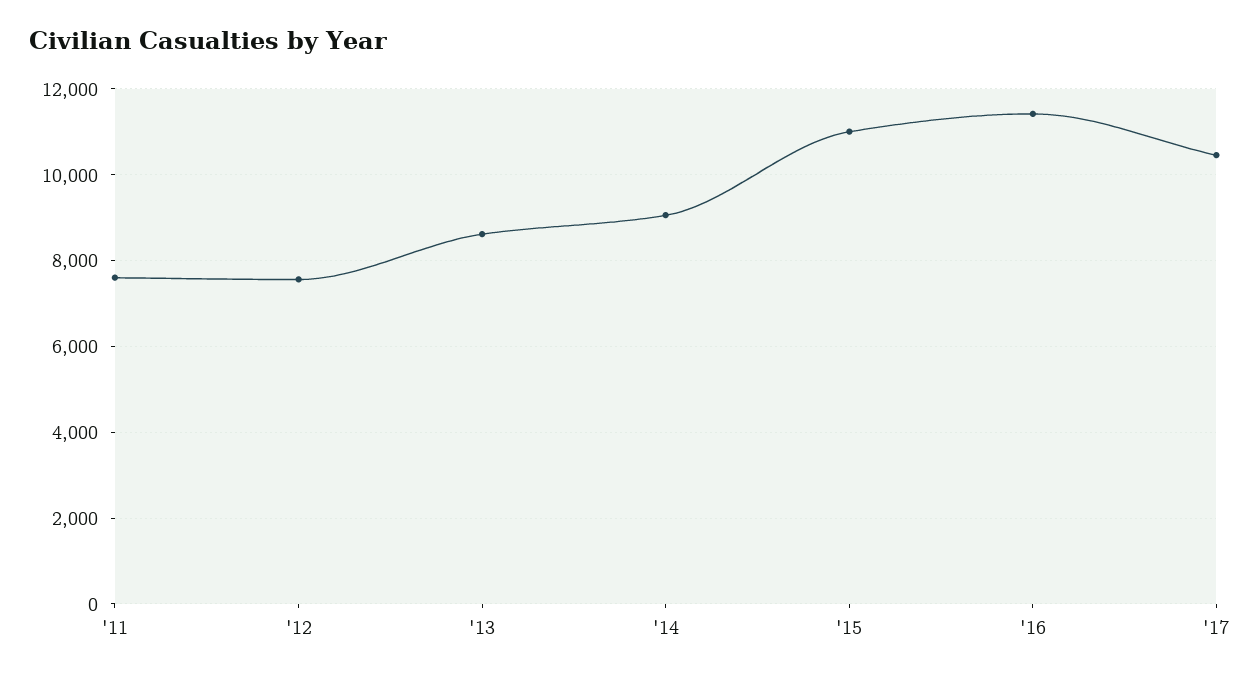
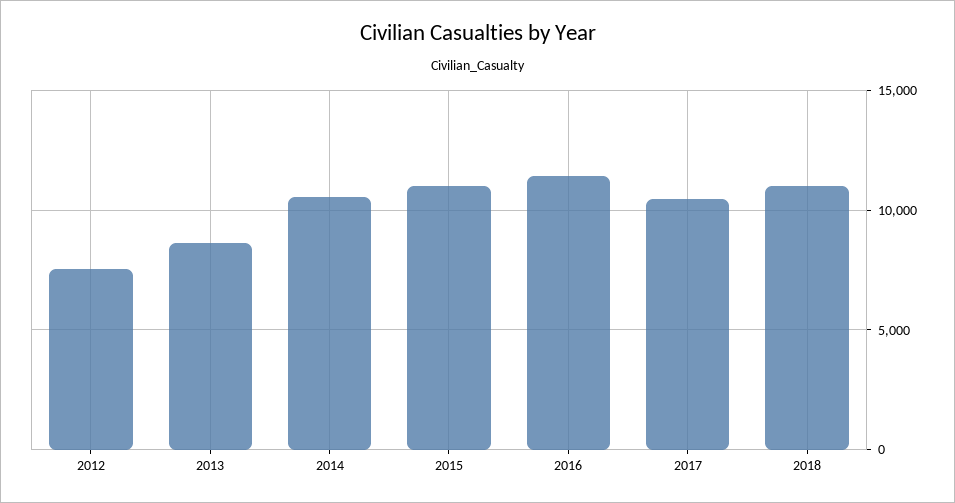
'11: 7600 -> none
'14: 9000 -> 10500
2018: none -> 11000

